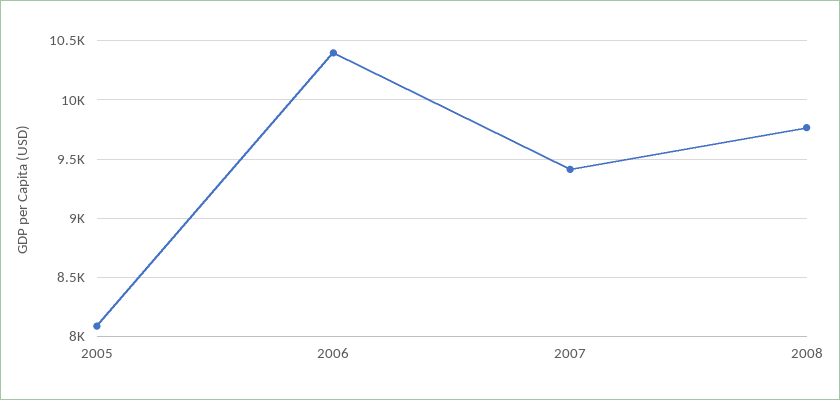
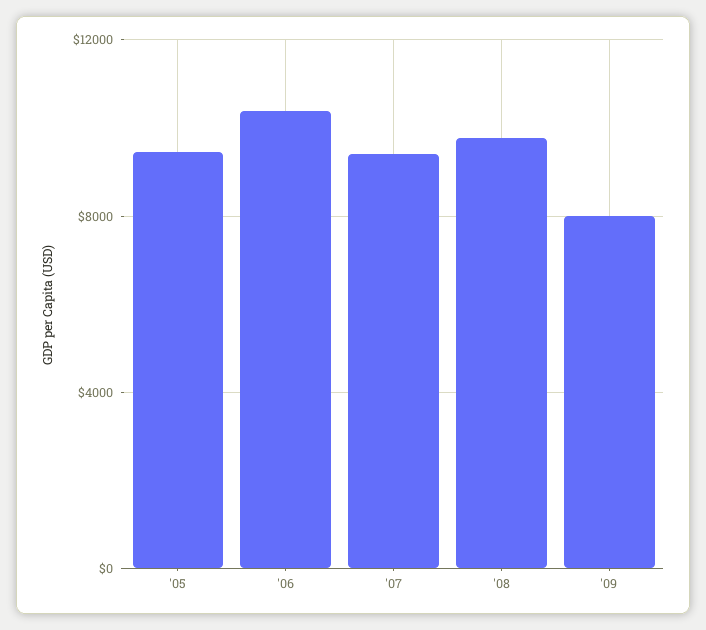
2005: 8100 -> 9500
'09: none -> 8000

